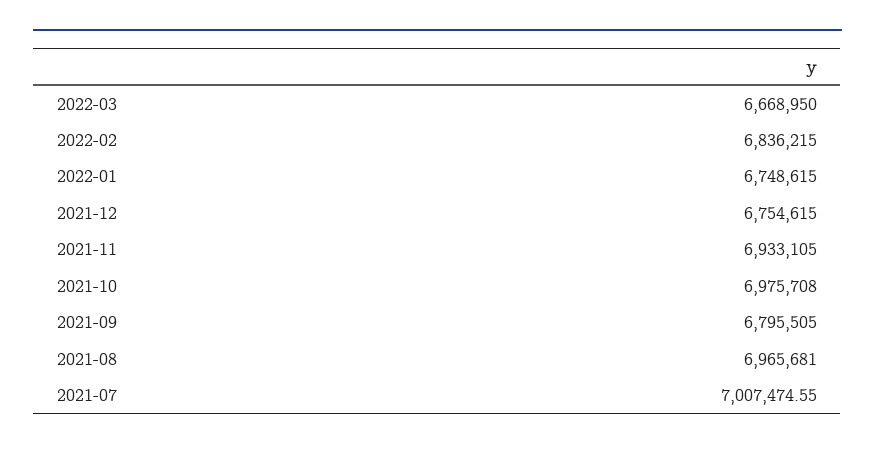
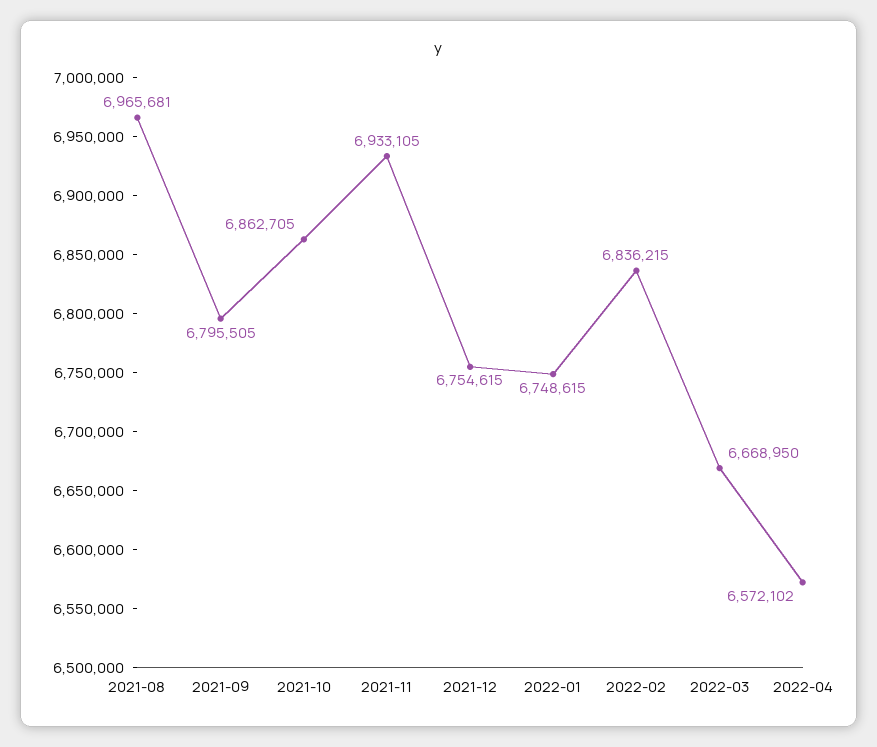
2021-10: 6975708 -> 6862705
2021-07: 7007474.55 -> none
2022-04: none -> 6572102

